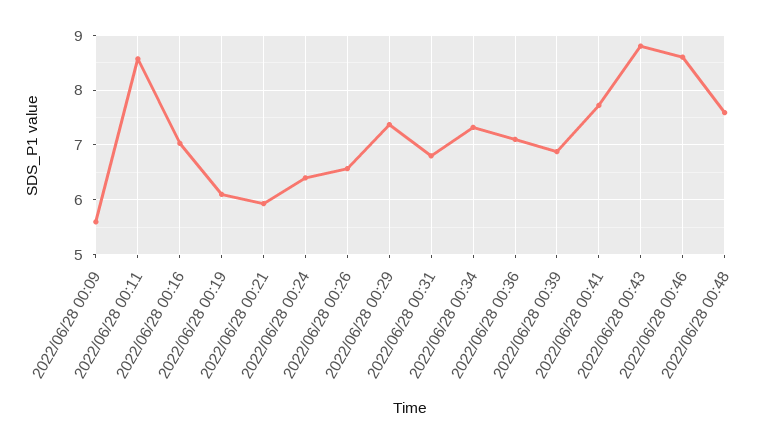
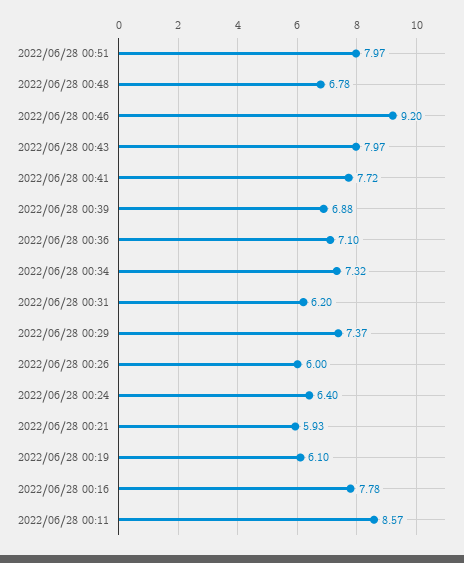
2022/06/28 00:09: 5.6 -> none
2022/06/28 00:16: 7 -> 7.78
2022/06/28 00:26: 6.6 -> 6
2022/06/28 00:31: 6.8 -> 6.2
2022/06/28 00:43: 8.8 -> 7.97
2022/06/28 00:46: 8.6 -> 9.2
2022/06/28 00:48: 7.6 -> 6.78
2022/06/28 00:51: none -> 7.97

